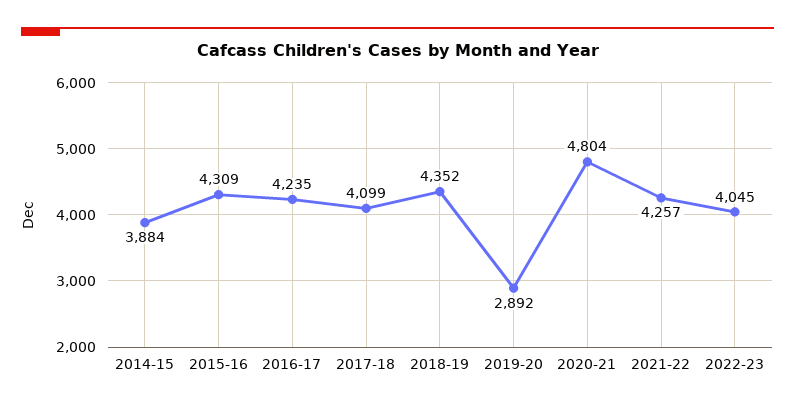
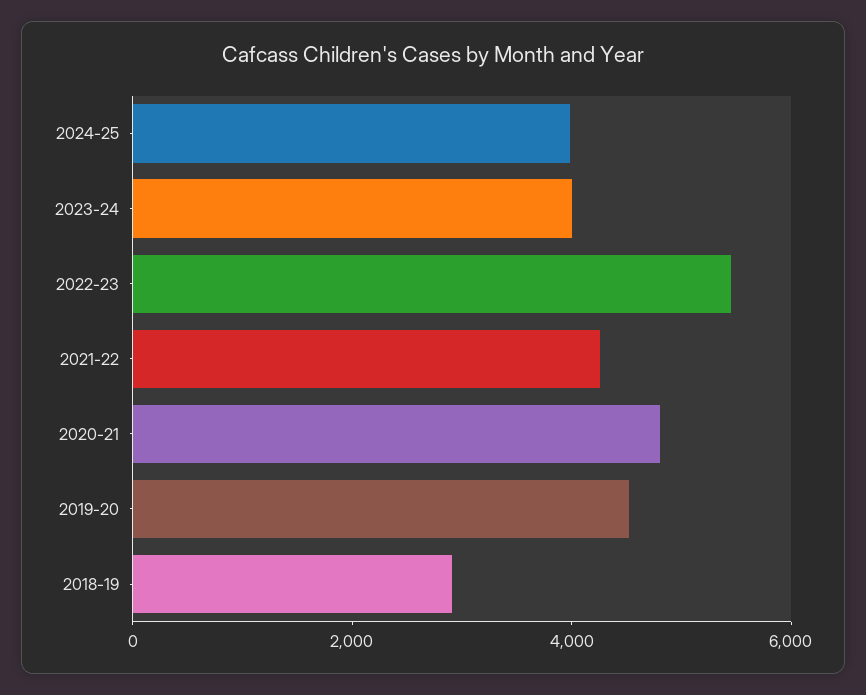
2014-15: 3884 -> none
2015-16: 4309 -> none
2016-17: 4235 -> none
2017-18: 4099 -> none
2018-19: 4352 -> 3000
2019-20: 2892 -> 4500
2022-23: 4045 -> 5500
2024-25: none -> 4000
2023-24: none -> 4000

